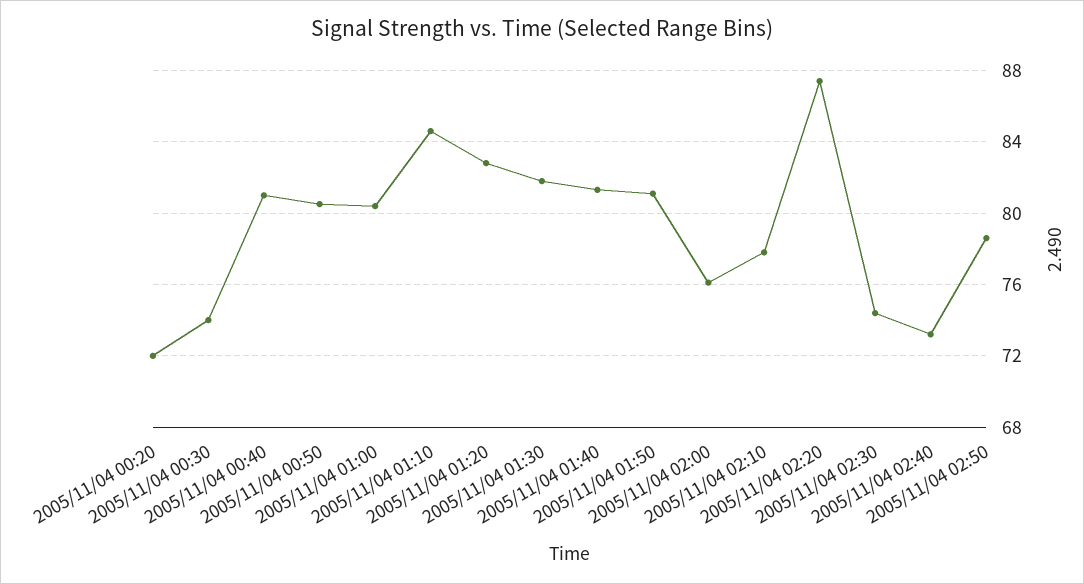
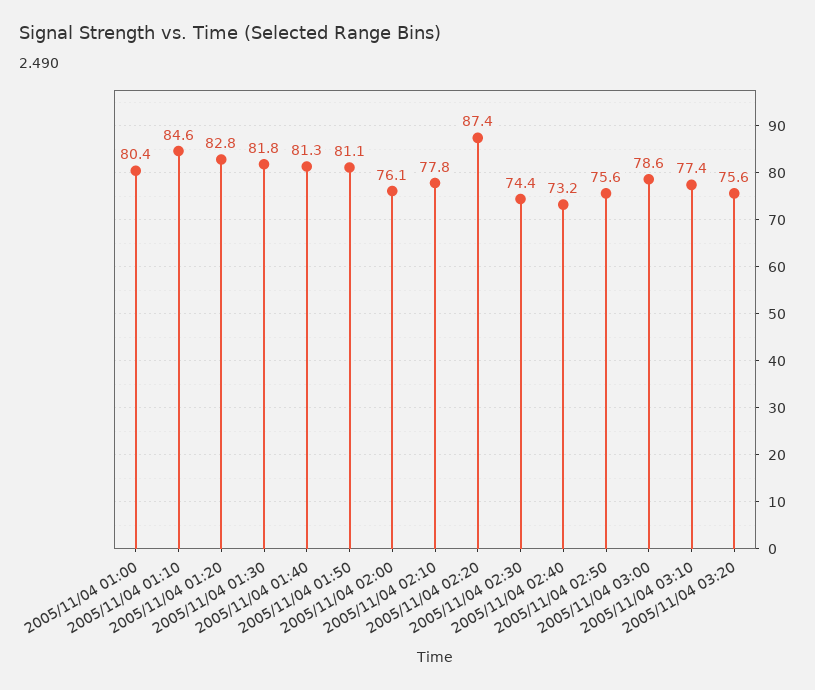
2005/11/04 00:20: 72 -> none
2005/11/04 00:30: 74 -> none
2005/11/04 00:40: 81 -> none
2005/11/04 00:50: 80.5 -> none
2005/11/04 02:50: 78.5 -> 75.6
2005/11/04 03:00: none -> 78.6
2005/11/04 03:10: none -> 77.4
2005/11/04 03:20: none -> 75.6

